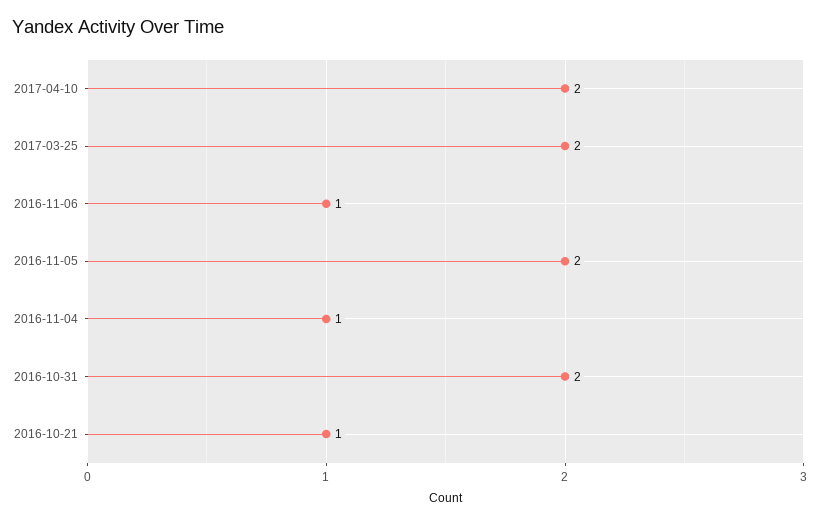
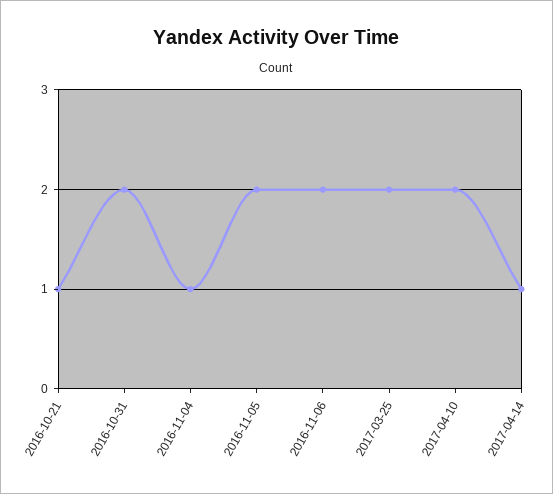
2016-11-06: 1 -> 2
2017-04-14: none -> 1

